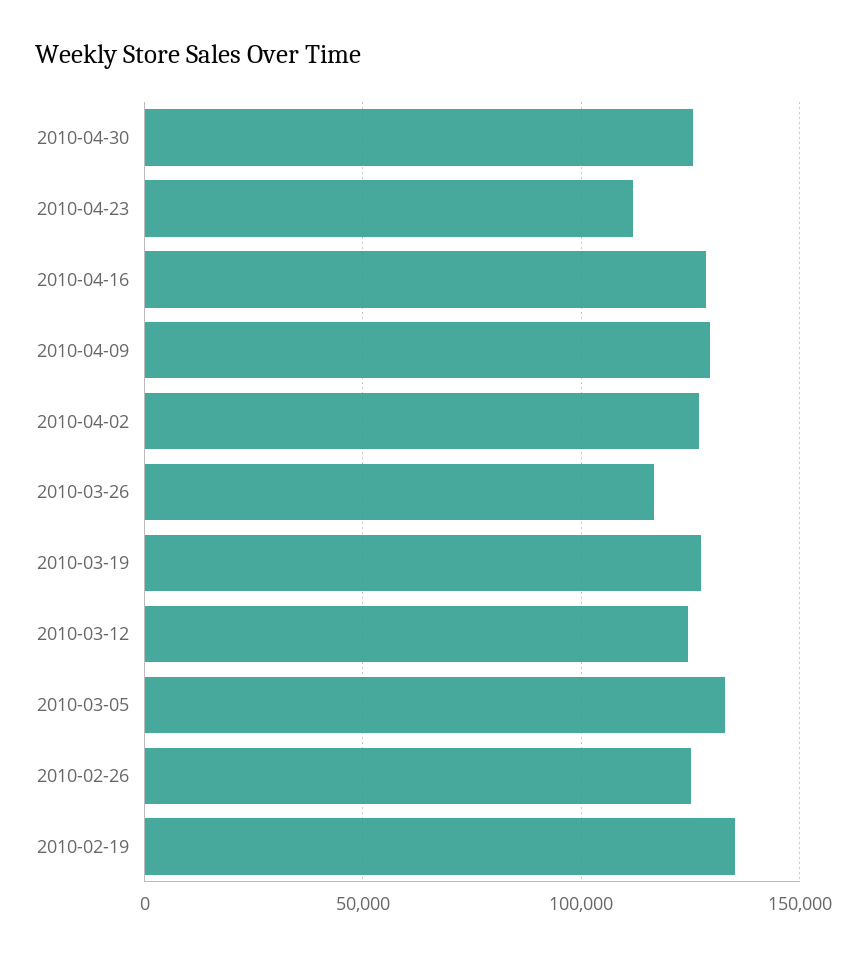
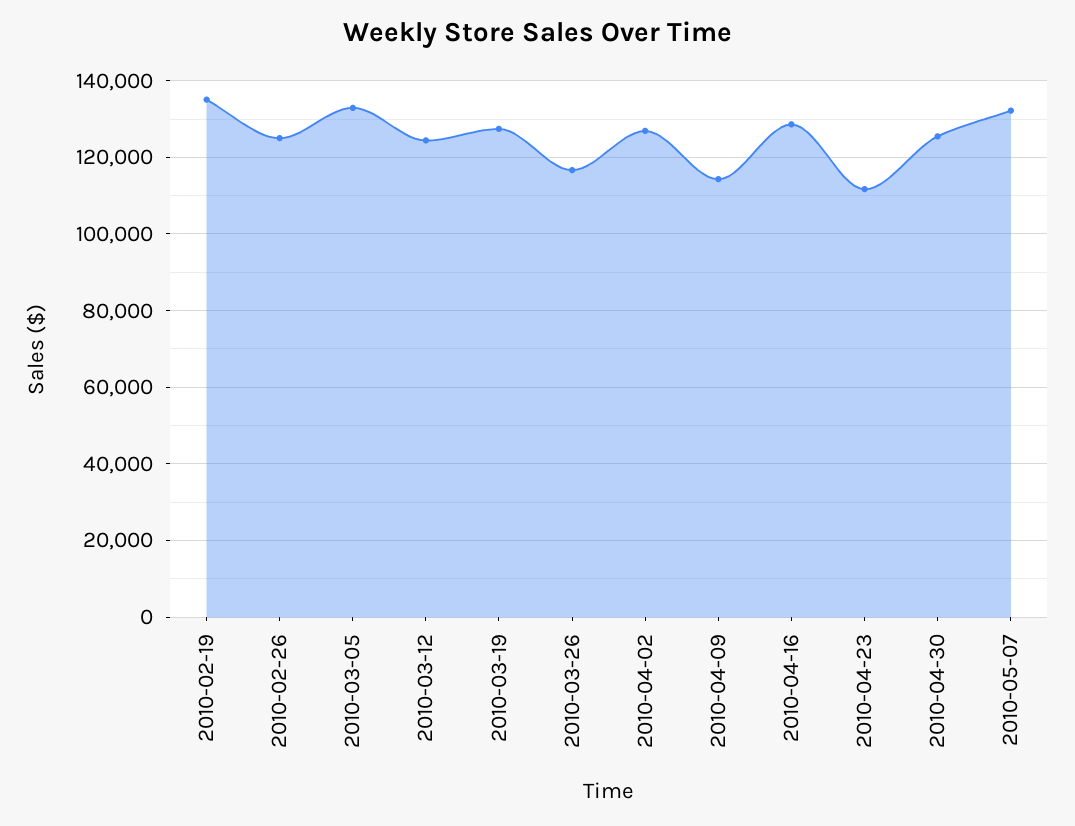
2010-04-09: 130000 -> 114000
2010-05-07: none -> 132000

